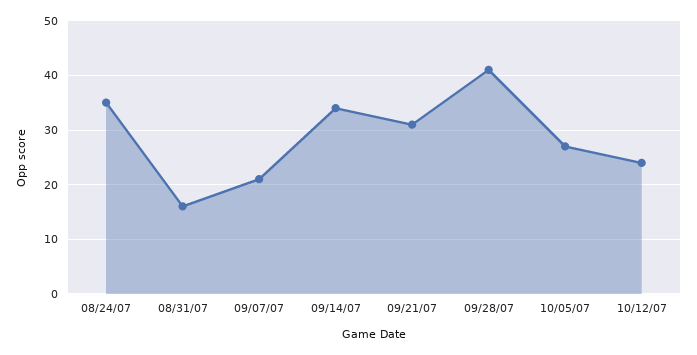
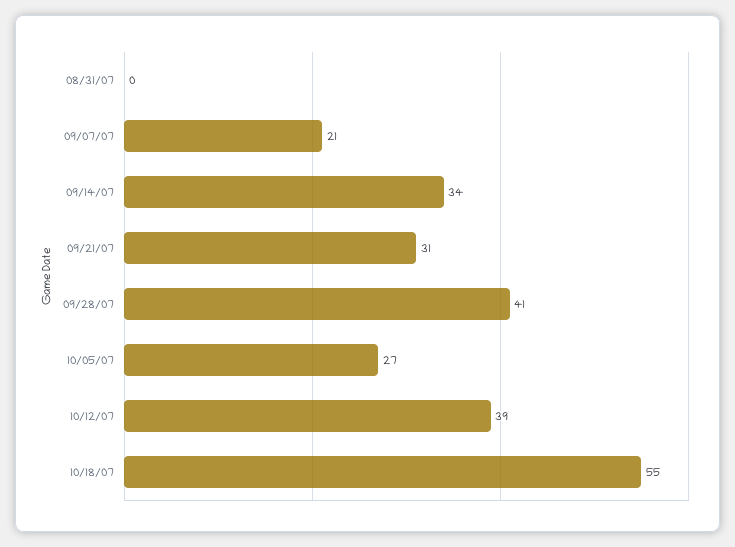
08/24/07: 35 -> none
08/31/07: 15 -> 0
10/12/07: 25 -> 39
10/18/07: none -> 55

